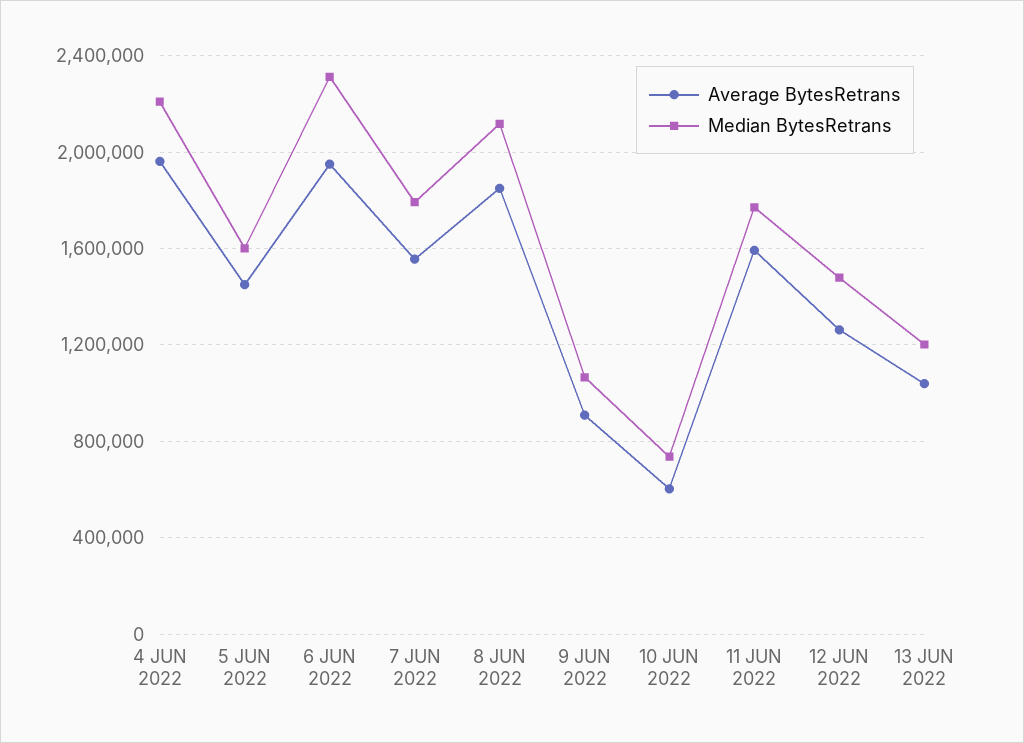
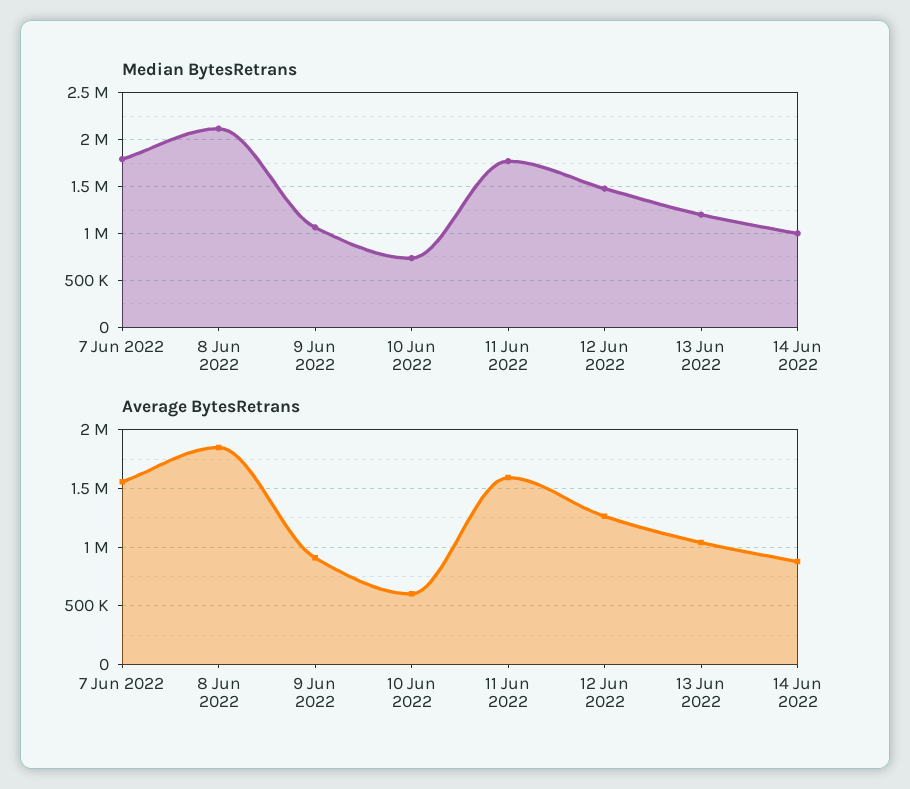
Average BytesRetrans, 4 JUN 2022: 1950000 -> none
Median BytesRetrans, 4 JUN 2022: 2200000 -> none
Average BytesRetrans, 5 JUN 2022: 1450000 -> none
Median BytesRetrans, 5 JUN 2022: 1600000 -> none
Average BytesRetrans, 6 JUN 2022: 1950000 -> none
Median BytesRetrans, 6 JUN 2022: 2300000 -> none
Median BytesRetrans, 14 Jun 2022: none -> 1000000
Average BytesRetrans, 14 Jun 2022: none -> 900000

